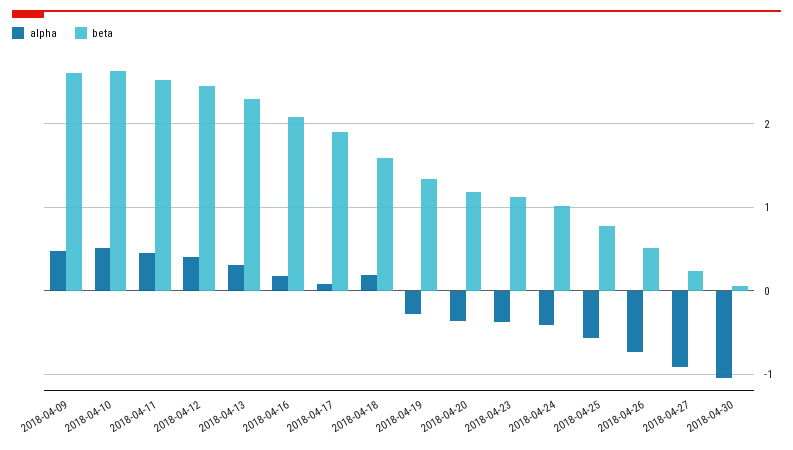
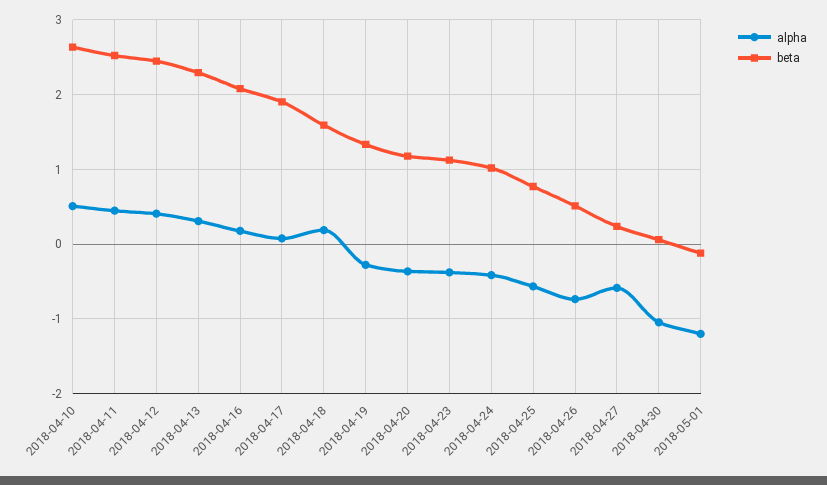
alpha, 2018-04-09: 0.5 -> none
beta, 2018-04-09: 2.6 -> none
alpha, 2018-04-27: -0.9 -> -0.6
alpha, 2018-05-01: none -> -1.2
beta, 2018-05-01: none -> -0.1

